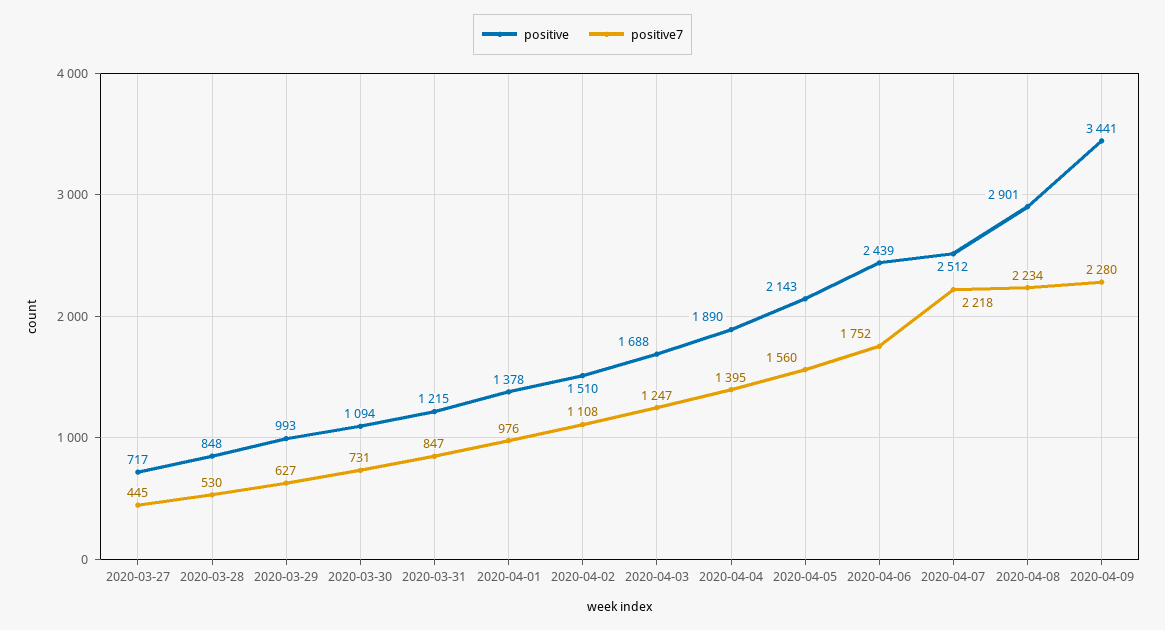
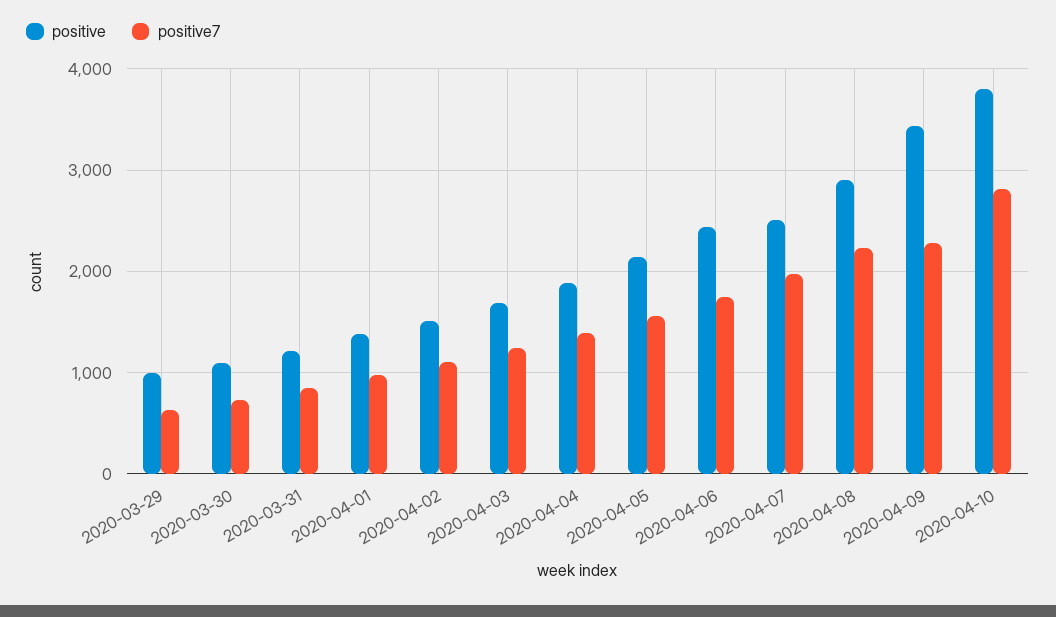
positive, 2020-03-27: 717 -> none
positive7, 2020-03-27: 445 -> none
positive, 2020-03-28: 848 -> none
positive7, 2020-03-28: 530 -> none
positive7, 2020-04-07: 2218 -> 2000
positive, 2020-04-10: none -> 3800
positive7, 2020-04-10: none -> 2800

